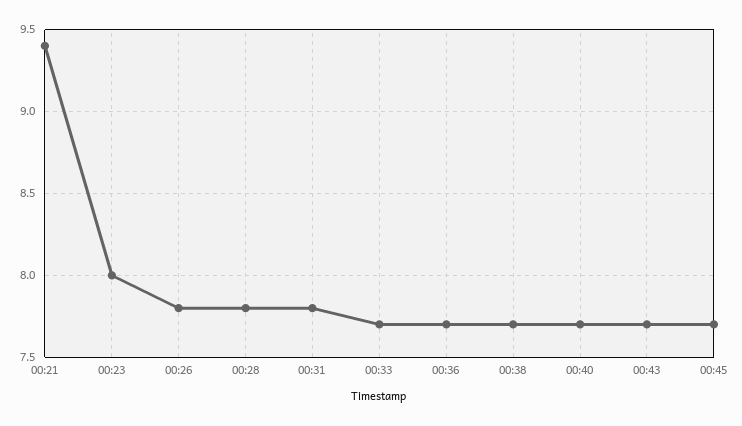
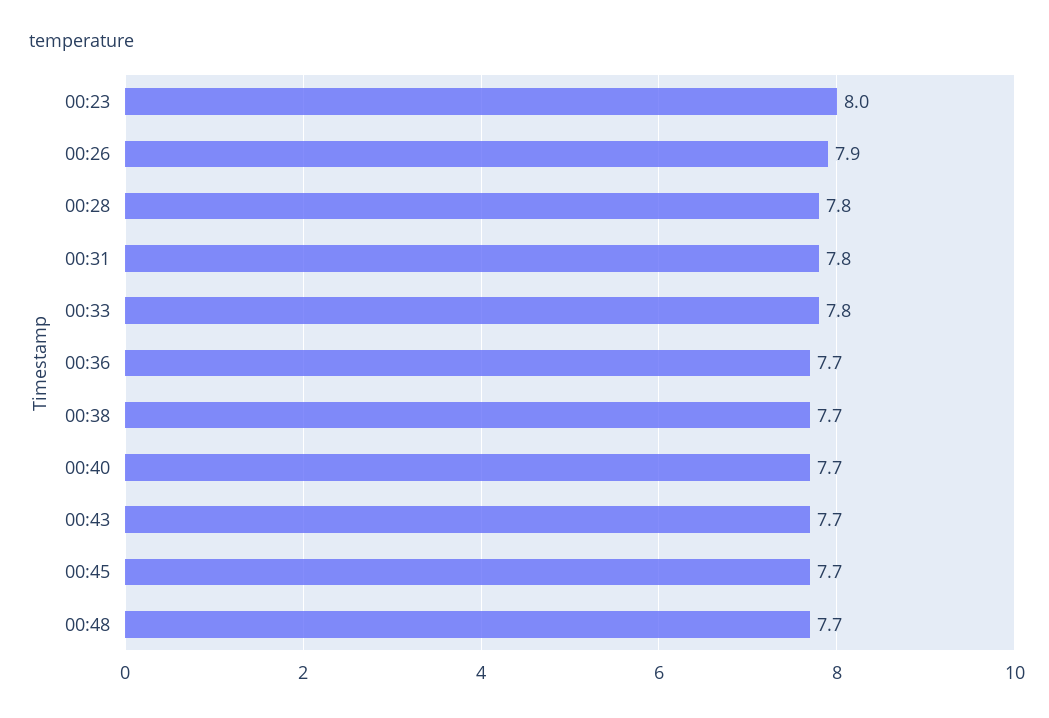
00:21: 9.4 -> none
00:26: 7.8 -> 7.9
00:33: 7.7 -> 7.8
00:48: none -> 7.7

